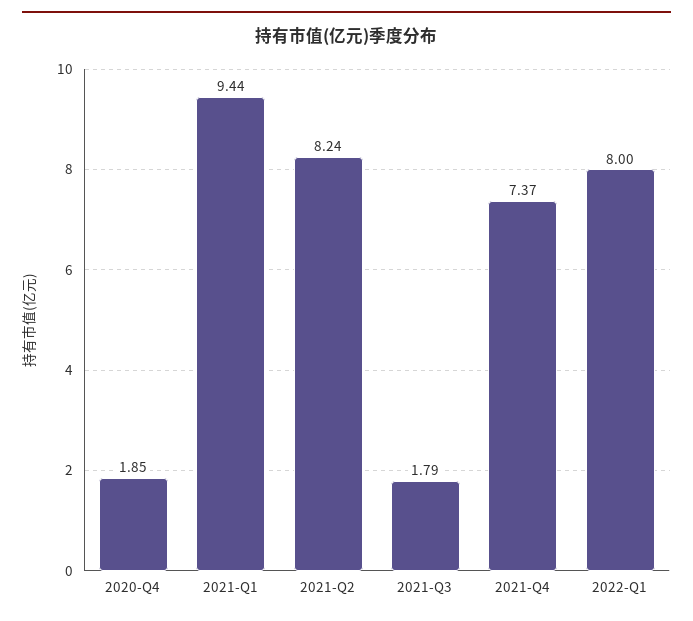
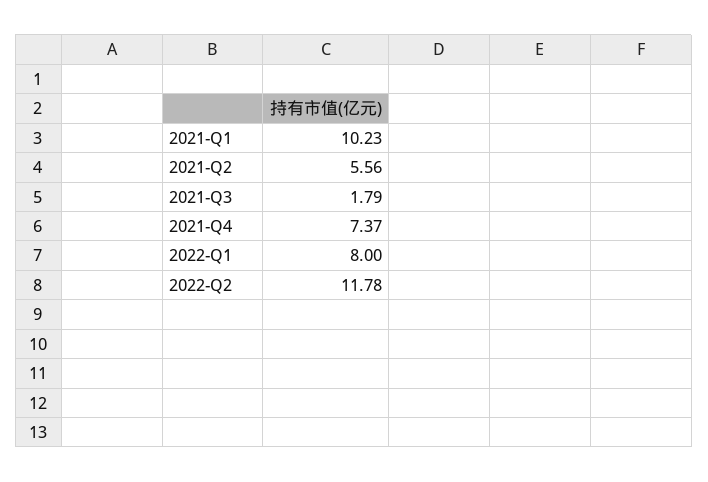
2020-Q4: 1.85 -> none
2021-Q1: 9.44 -> 10.23
2021-Q2: 8.24 -> 5.56
2022-Q2: none -> 11.78

